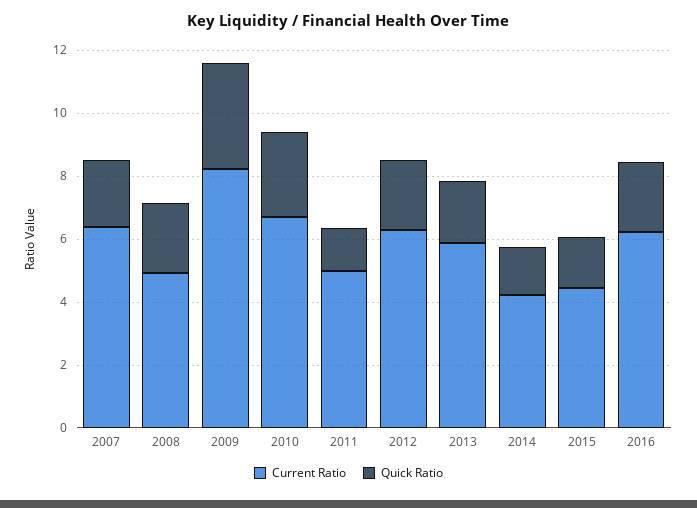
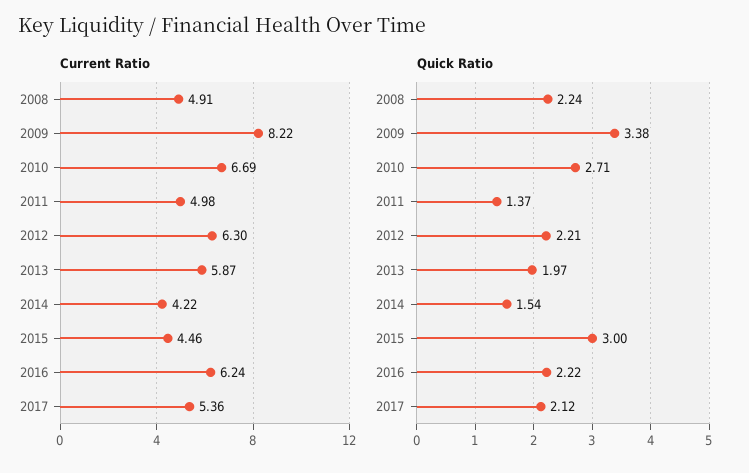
Current Ratio, 2007: 6.5 -> none
Quick Ratio, 2007: 2 -> none
Quick Ratio, 2015: 1.5 -> 3
Current Ratio, 2017: none -> 5.36
Quick Ratio, 2017: none -> 2.12

